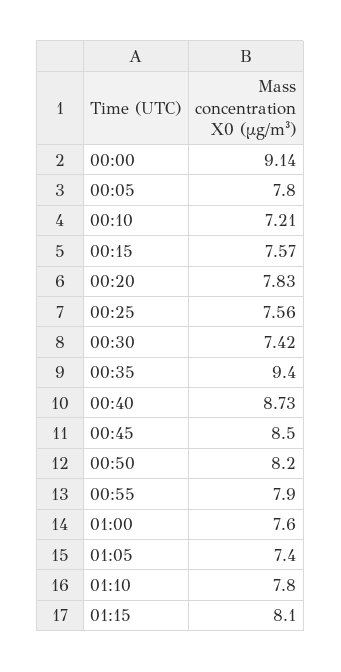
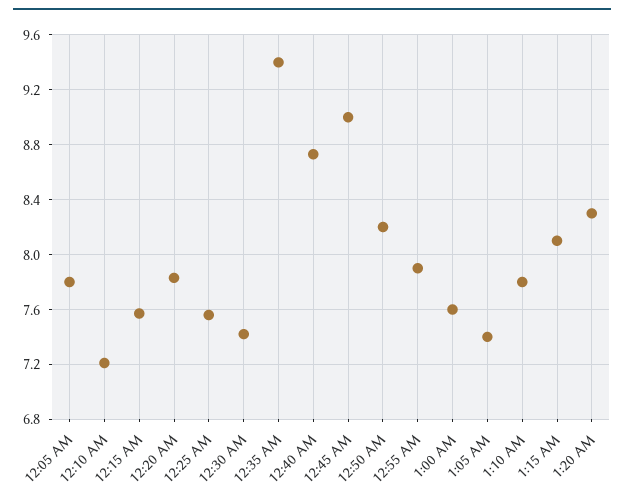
00:00: 9.14 -> none
00:45: 8.5 -> 9
1:20 AM: none -> 8.3

